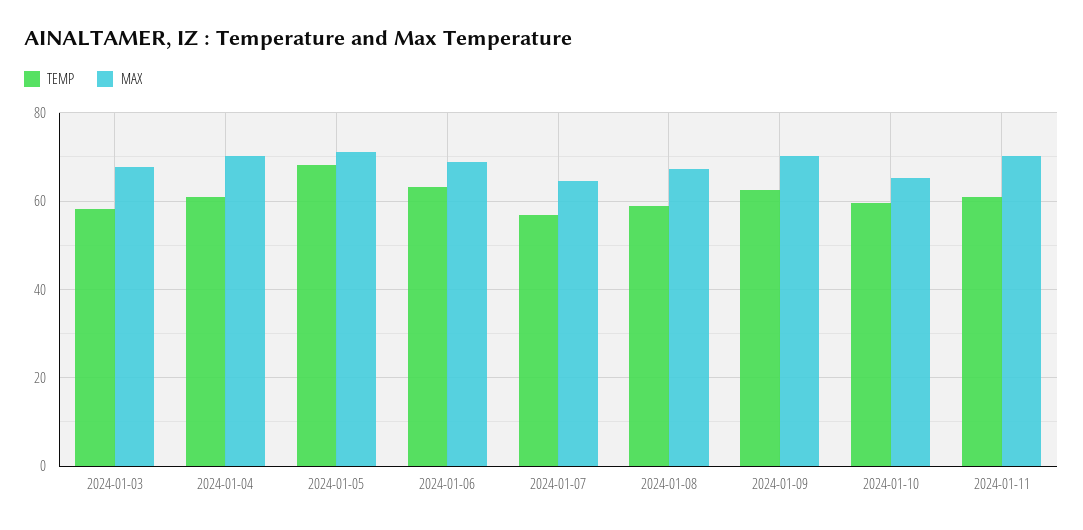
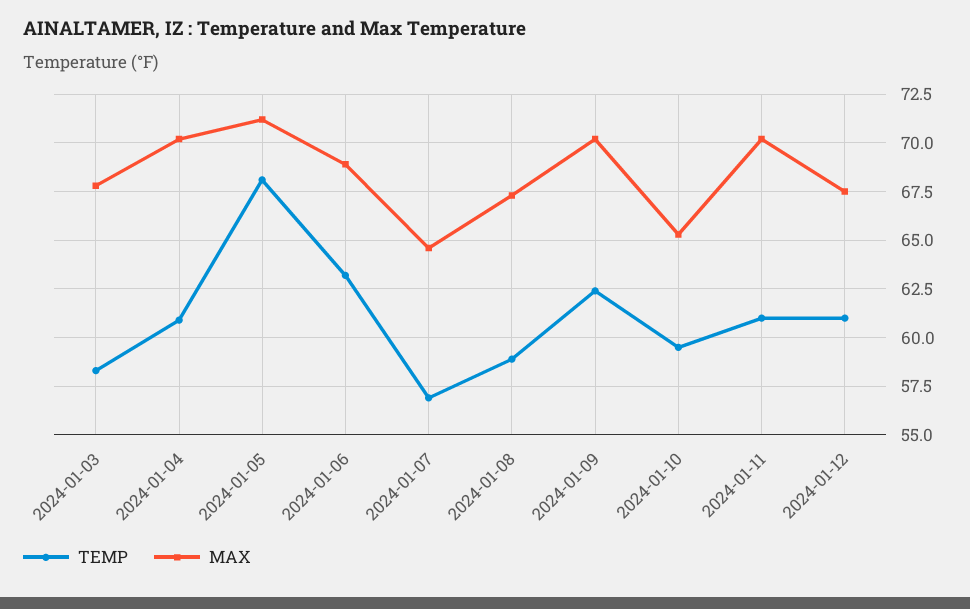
TEMP, 2024-01-12: none -> 61
MAX, 2024-01-12: none -> 67.5

